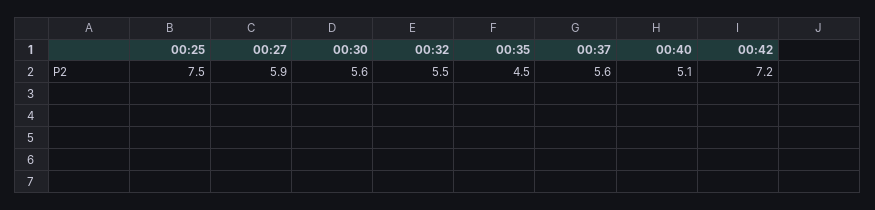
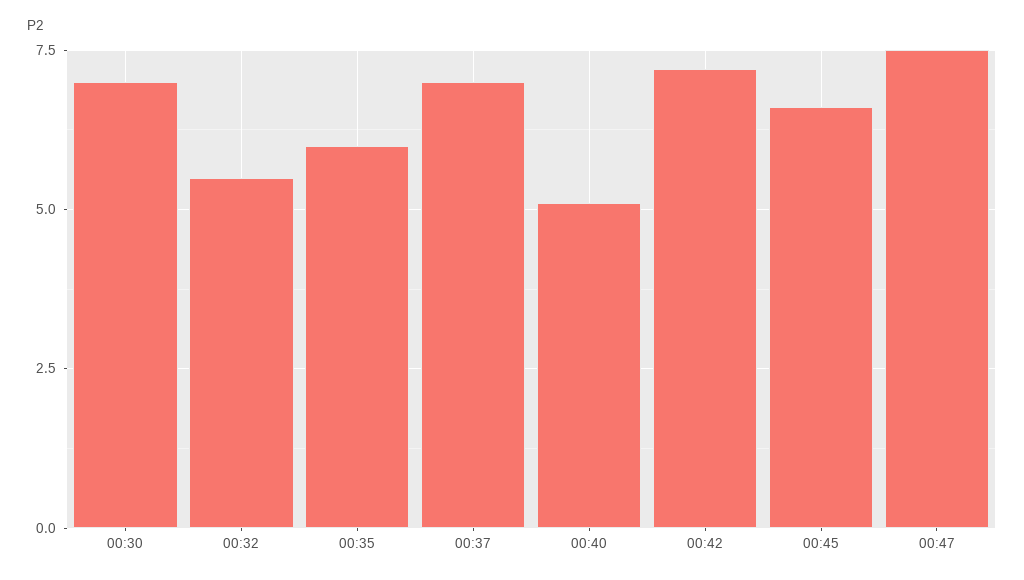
00:25: 7.5 -> none
00:27: 5.9 -> none
00:30: 5.6 -> 7
00:35: 4.5 -> 6
00:37: 5.6 -> 7
00:45: none -> 6.5
00:47: none -> 7.5

